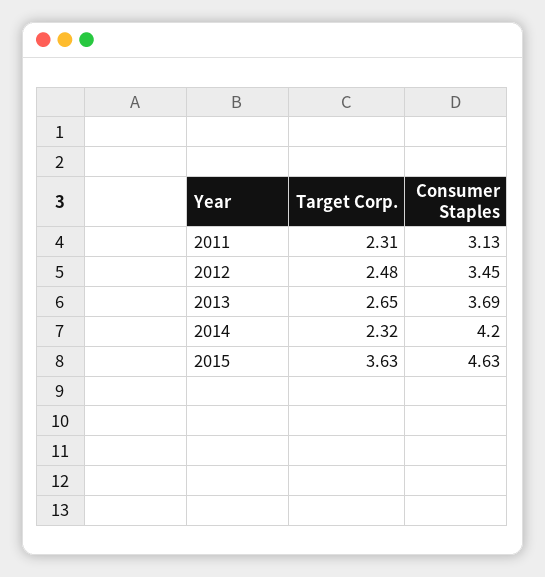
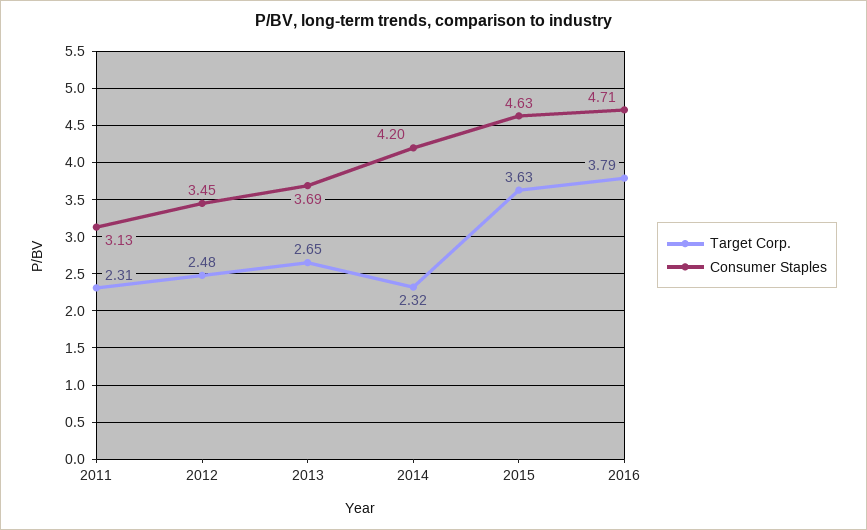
Target Corp., 2016: none -> 3.79
Consumer Staples, 2016: none -> 4.71

